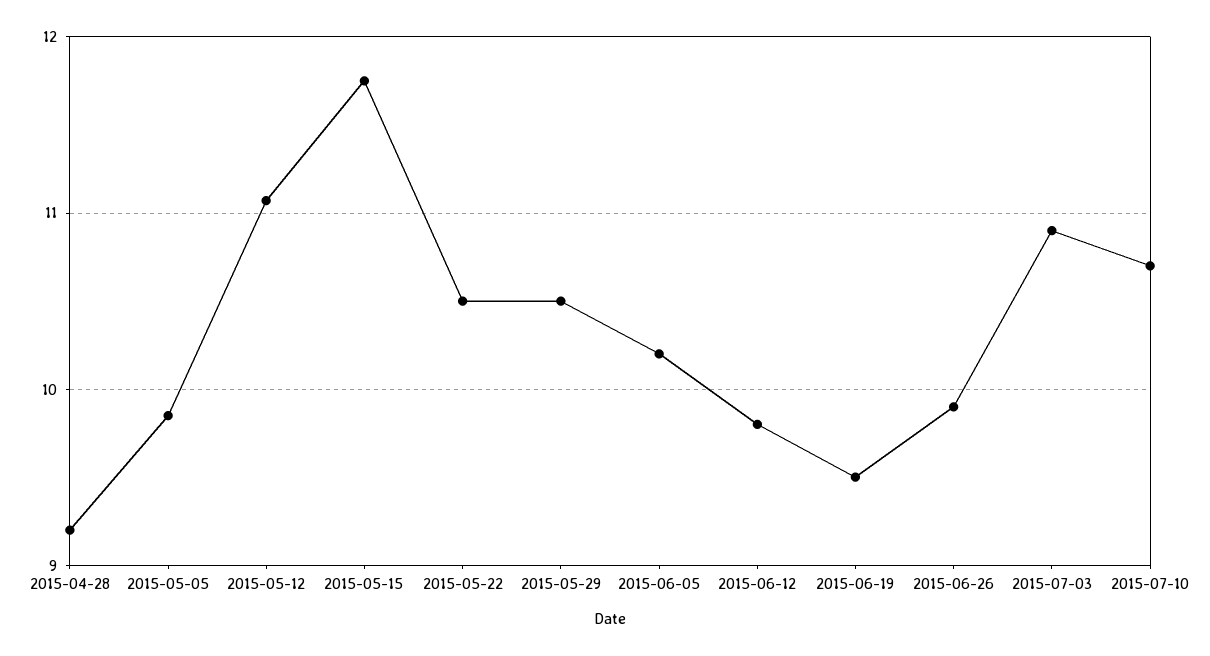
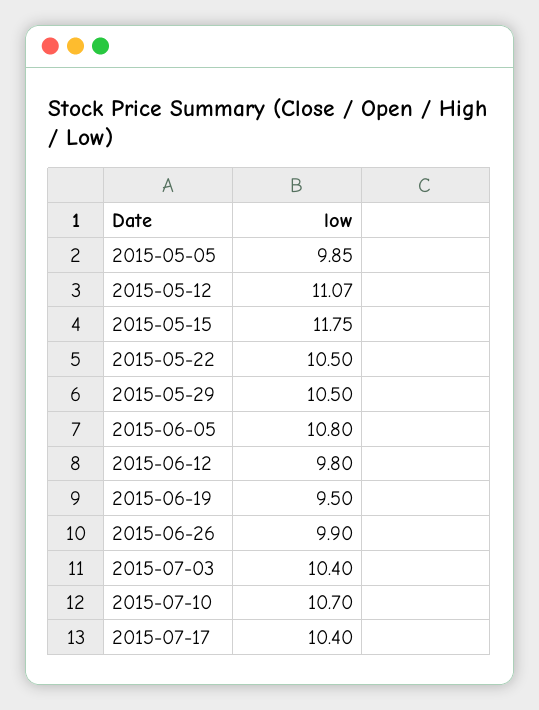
2015-04-28: 9.2 -> none
2015-06-05: 10.2 -> 10.8
2015-07-03: 10.9 -> 10.4
2015-07-17: none -> 10.4

